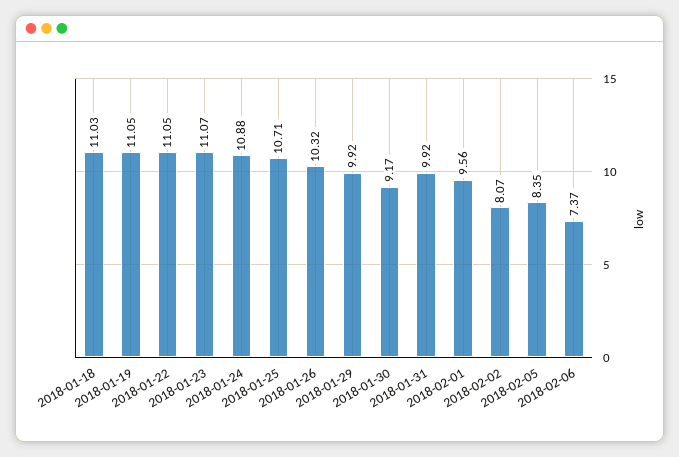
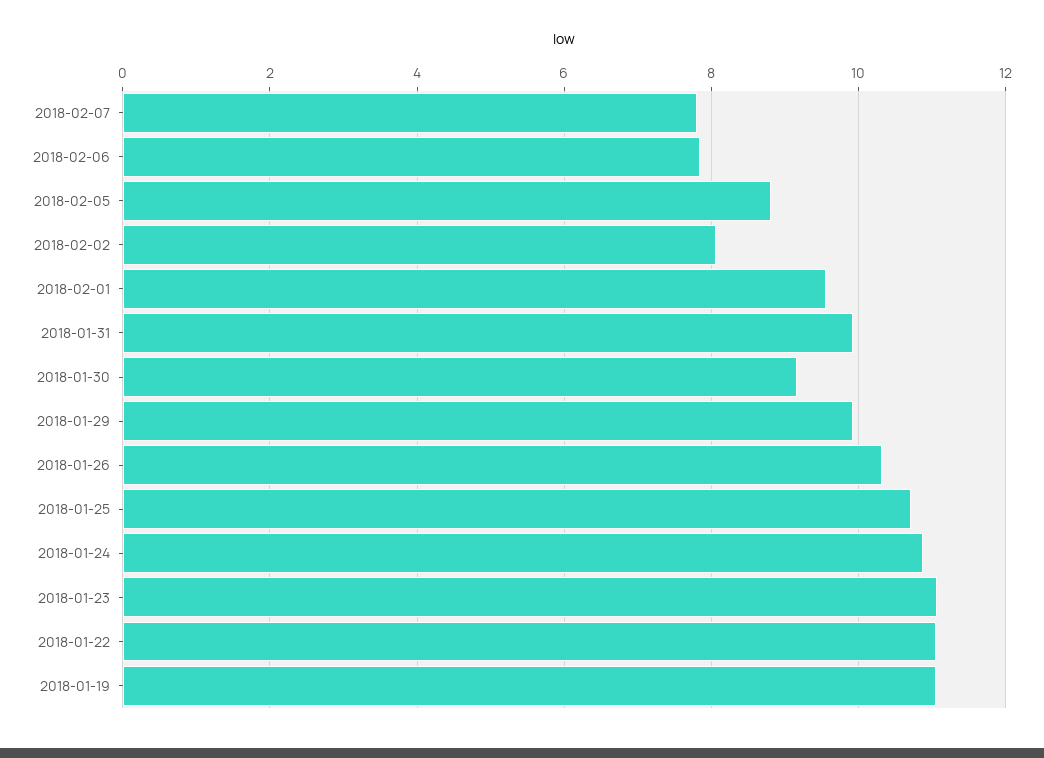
2018-01-18: 11.03 -> none
2018-02-05: 8.35 -> 8.8
2018-02-06: 7.37 -> 7.8
2018-02-07: none -> 7.8

